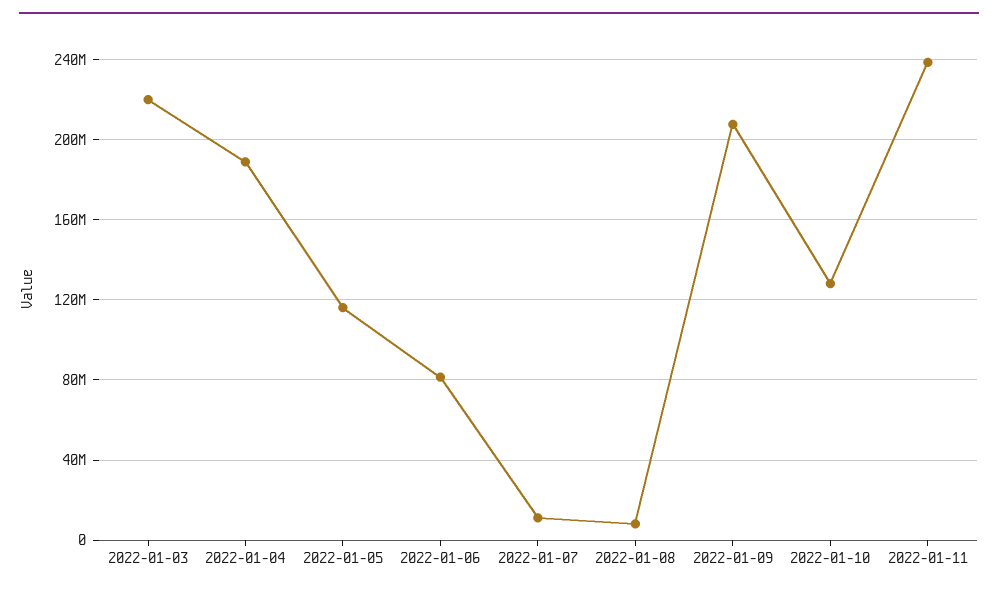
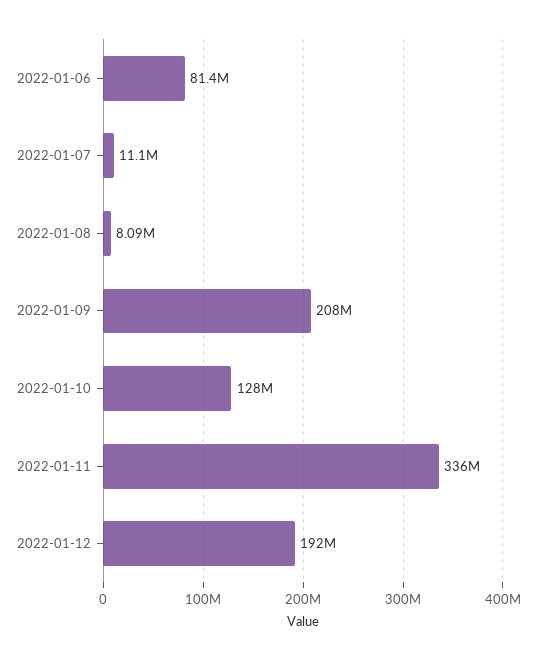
2022-01-03: 220000000 -> none
2022-01-04: 190000000 -> none
2022-01-05: 115000000 -> none
2022-01-11: 240000000 -> 336000000
2022-01-12: none -> 192000000

